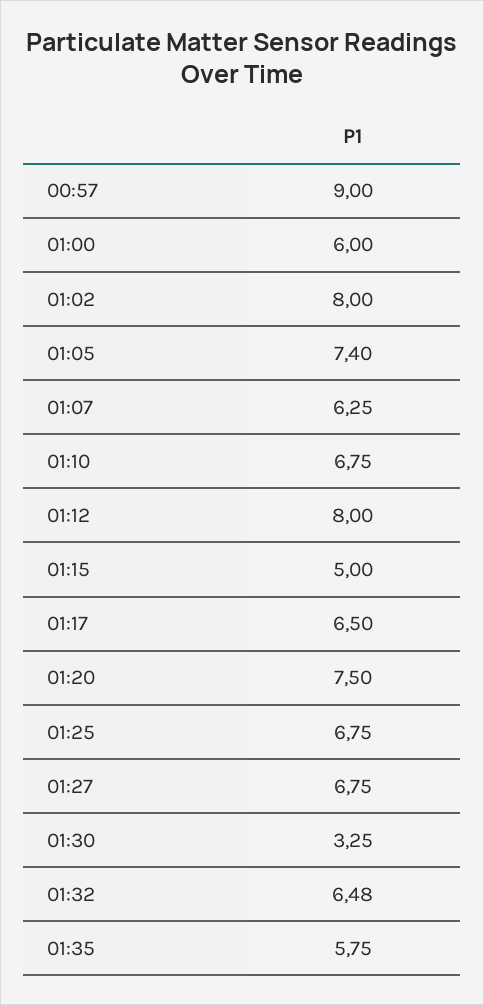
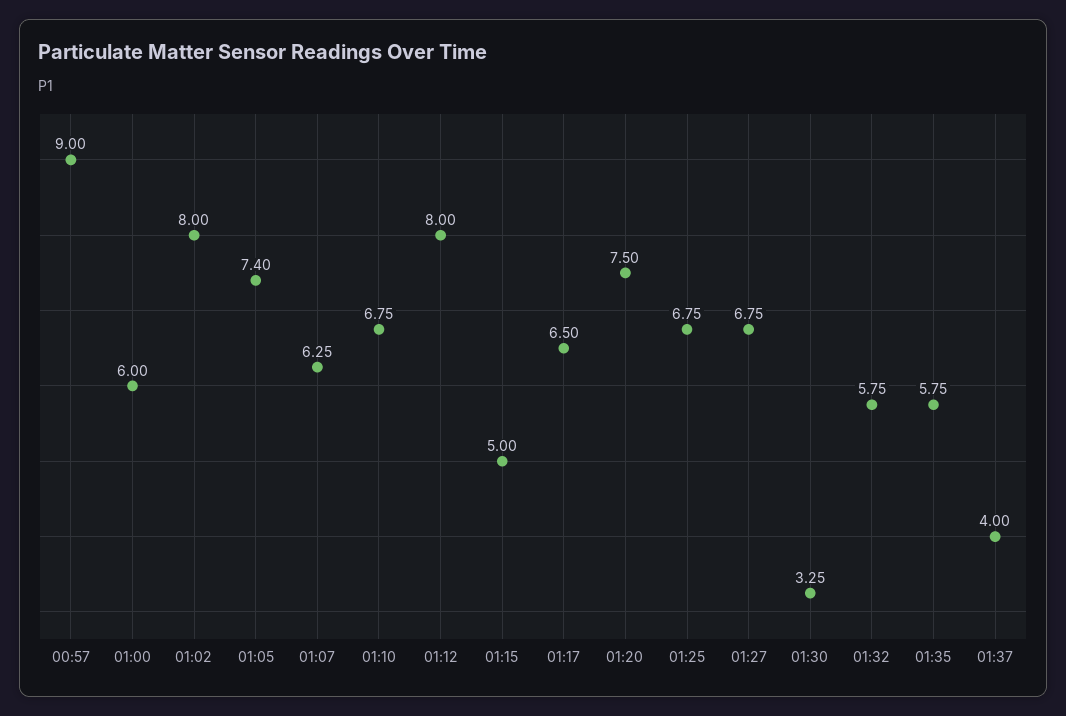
01:32: 6.48 -> 5.75
01:37: none -> 4

